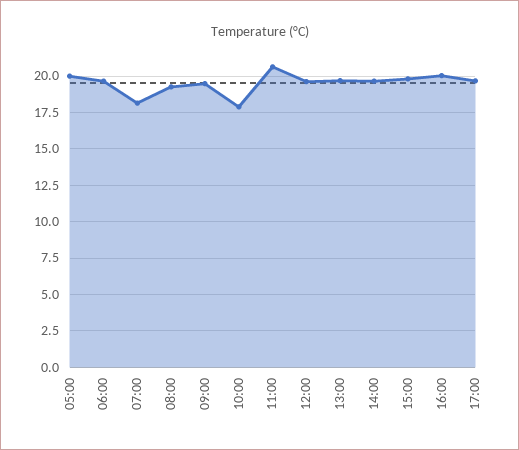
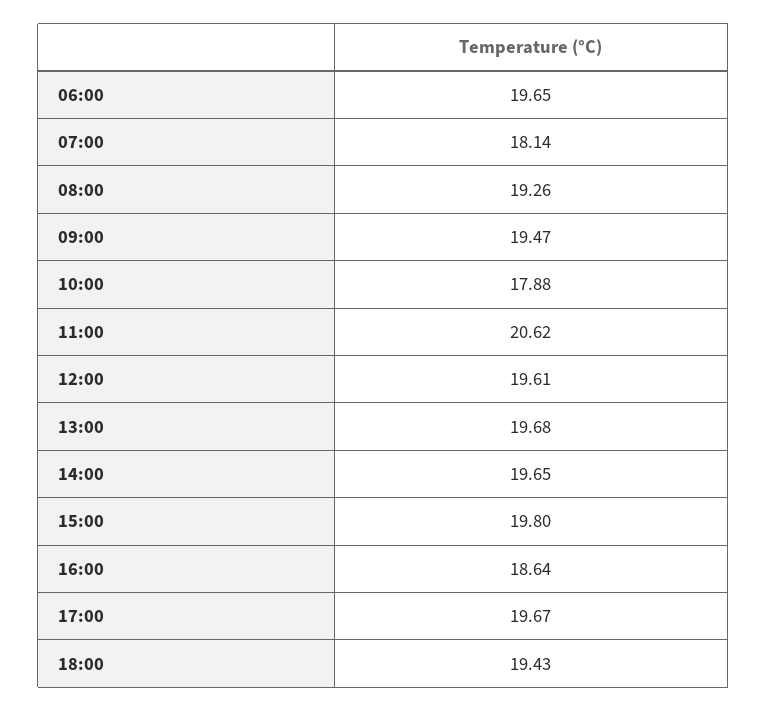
05:00: 20 -> none
16:00: 20 -> 18.64
18:00: none -> 19.43

